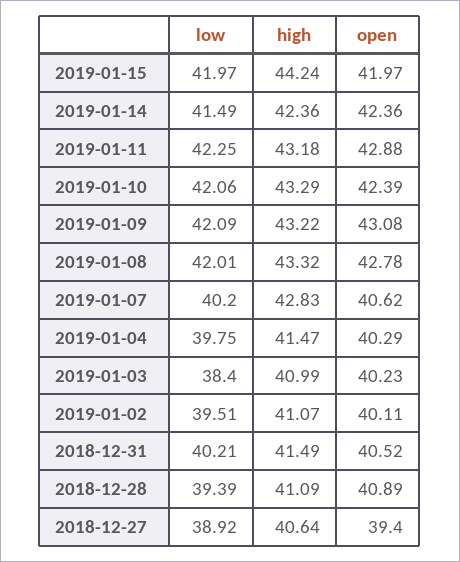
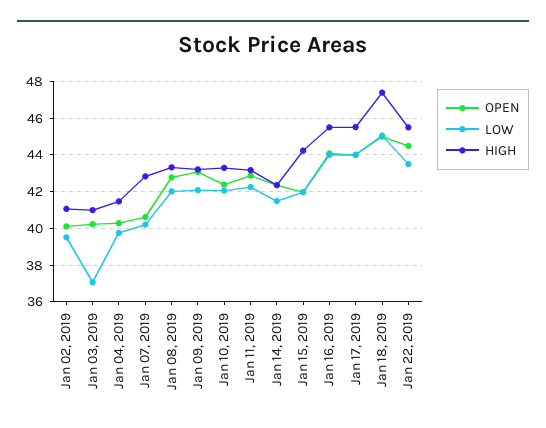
low, 2019-01-03: 38.4 -> 37
low, 2018-12-31: 40.21 -> none
high, 2018-12-31: 41.49 -> none
open, 2018-12-31: 40.52 -> none
low, 2018-12-28: 39.39 -> none
high, 2018-12-28: 41.09 -> none
open, 2018-12-28: 40.89 -> none
low, 2018-12-27: 38.92 -> none
high, 2018-12-27: 40.64 -> none
open, 2018-12-27: 39.4 -> none
open, Jan 16, 2019: none -> 44
low, Jan 16, 2019: none -> 44
high, Jan 16, 2019: none -> 45.5
open, Jan 17, 2019: none -> 44
low, Jan 17, 2019: none -> 44
high, Jan 17, 2019: none -> 45.5
open, Jan 18, 2019: none -> 45
low, Jan 18, 2019: none -> 45
high, Jan 18, 2019: none -> 47.5
open, Jan 22, 2019: none -> 44.5
low, Jan 22, 2019: none -> 43.5
high, Jan 22, 2019: none -> 45.5

